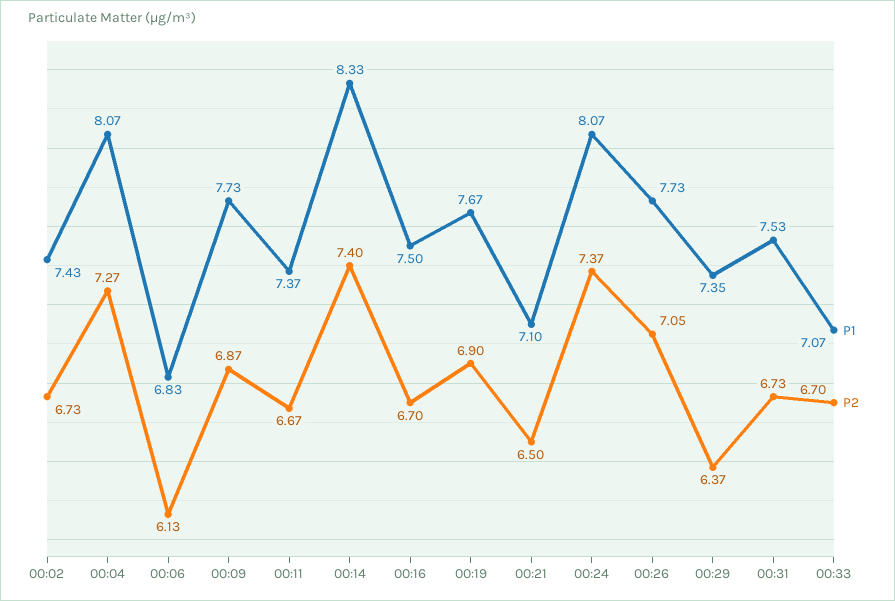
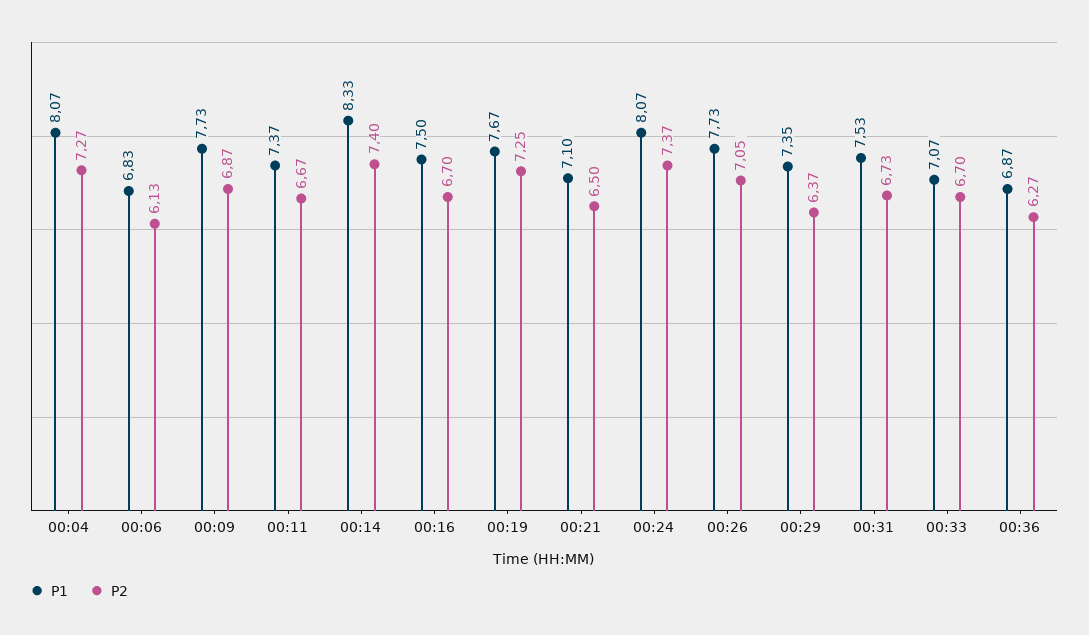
P1, 00:02: 7.43 -> none
P2, 00:02: 6.73 -> none
P2, 00:19: 6.9 -> 7.25
P1, 00:36: none -> 6.87
P2, 00:36: none -> 6.27

